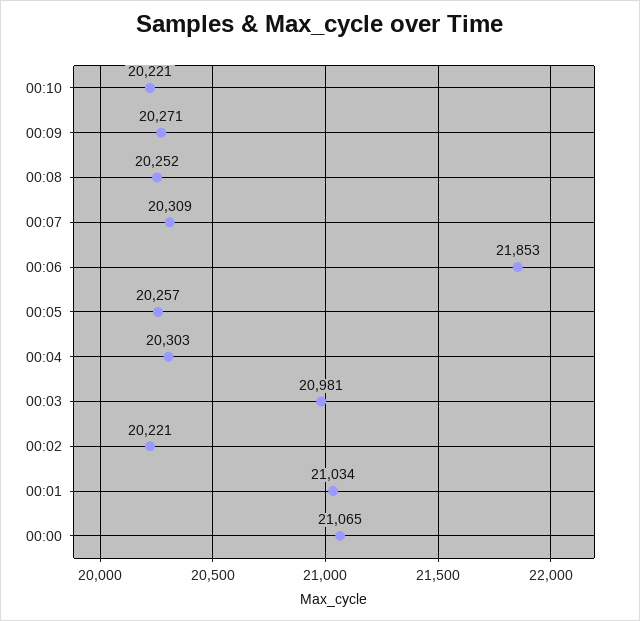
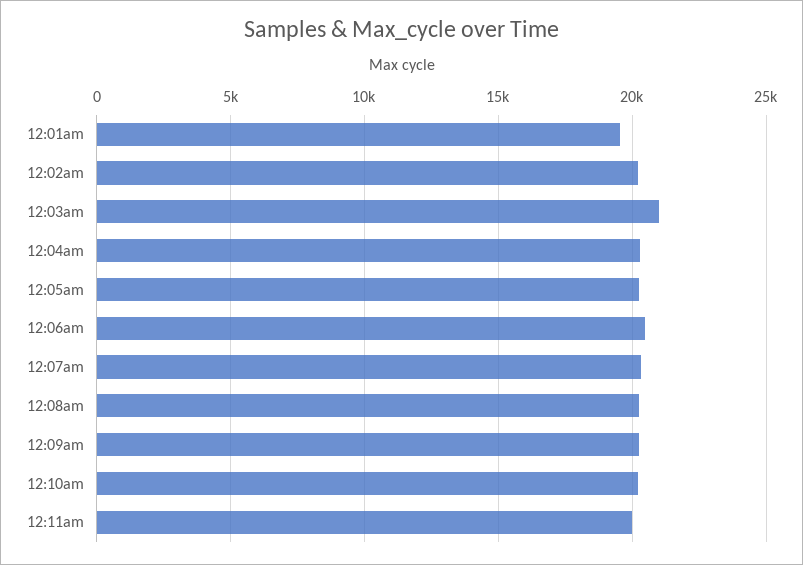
00:06: 21853 -> 20500
00:01: 21034 -> 19500
00:00: 21065 -> none
12:11am: none -> 20000

